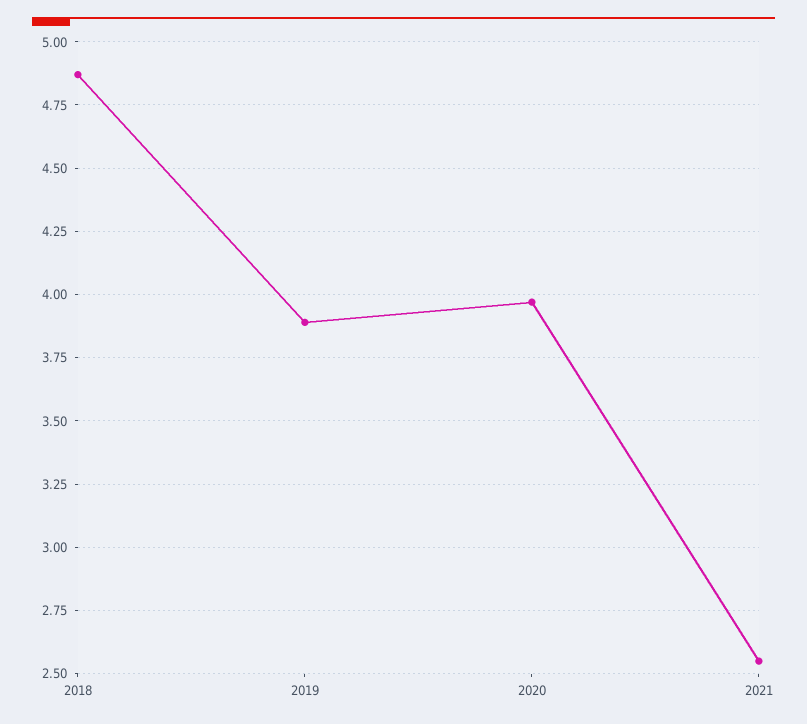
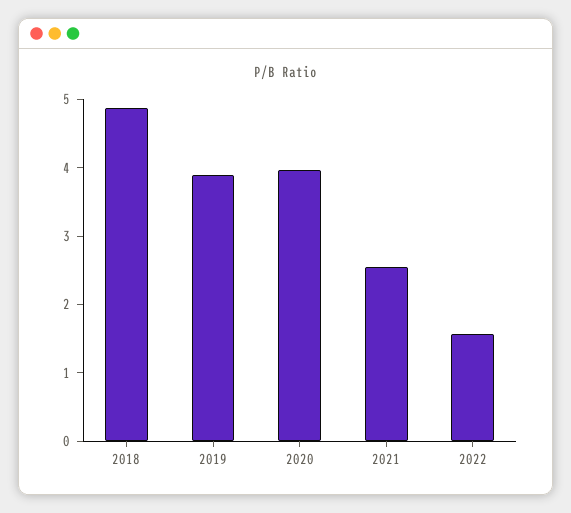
2022: none -> 1.6

